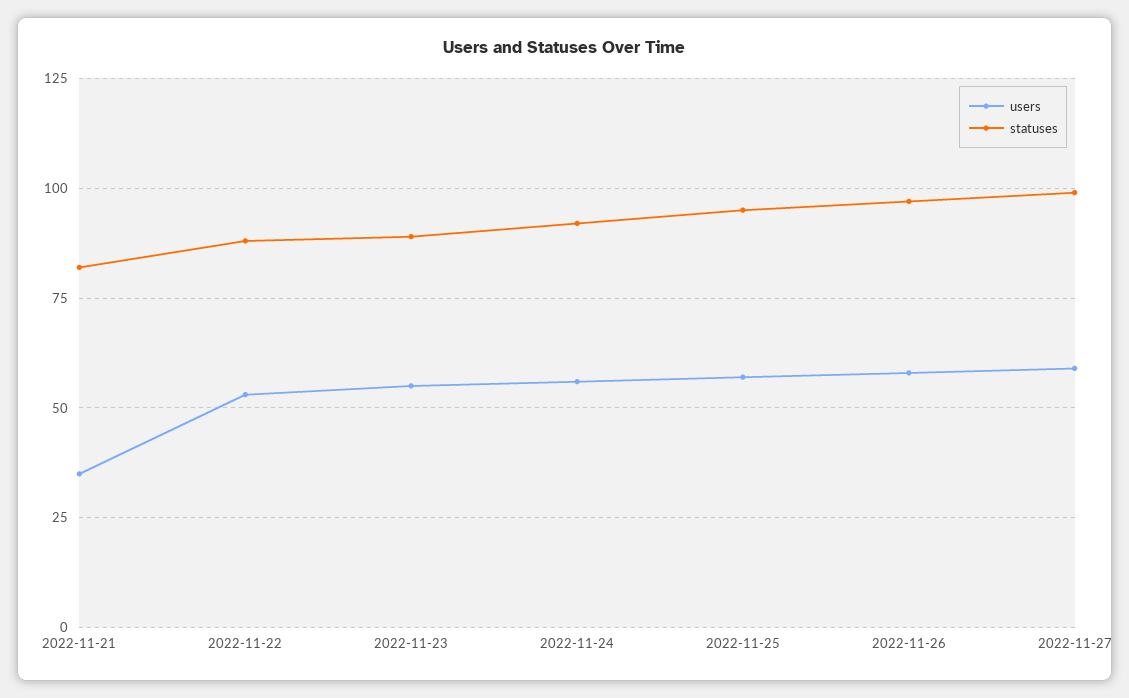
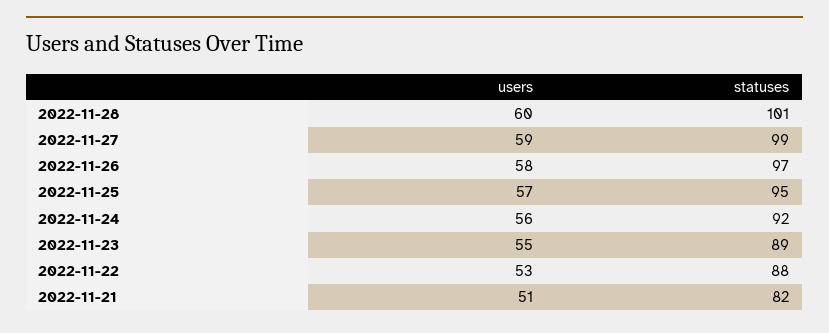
users, 2022-11-21: 35 -> 51
users, 2022-11-28: none -> 60
statuses, 2022-11-28: none -> 101

